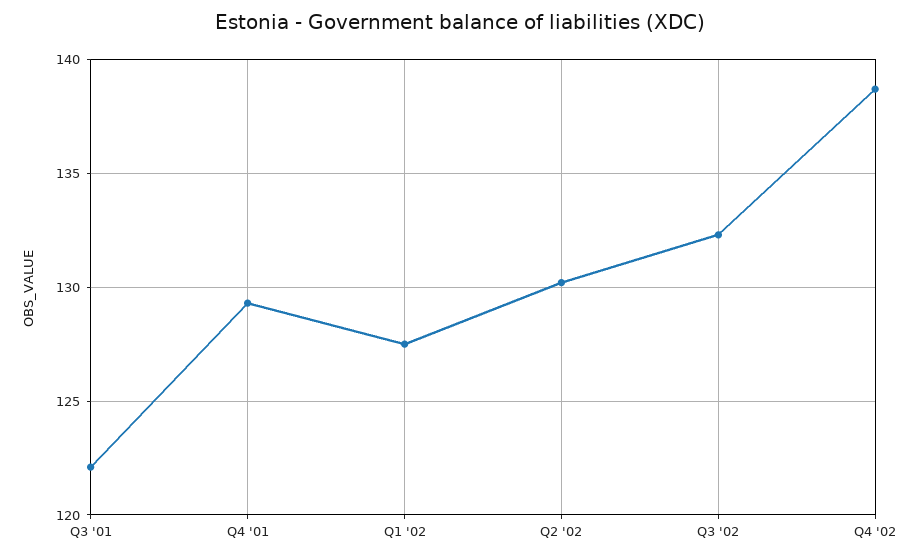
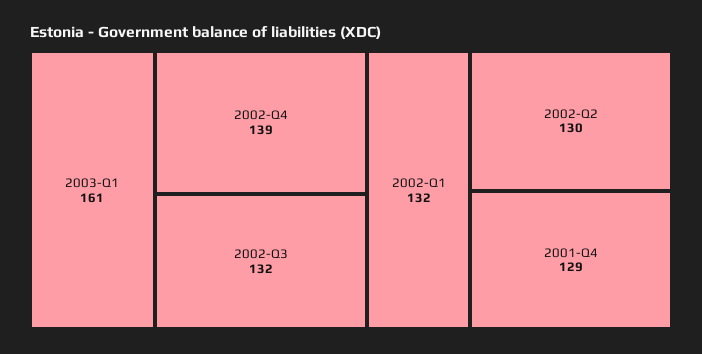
Q3 '01: 122 -> none
Q1 '02: 127.5 -> 132
2003-Q1: none -> 161

